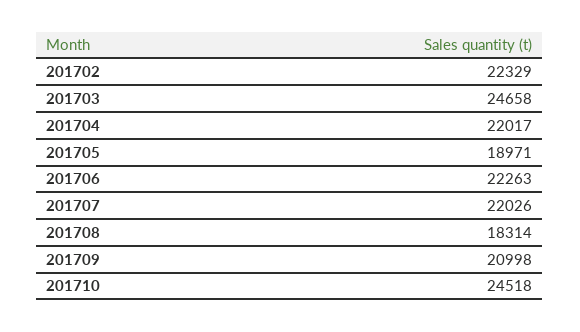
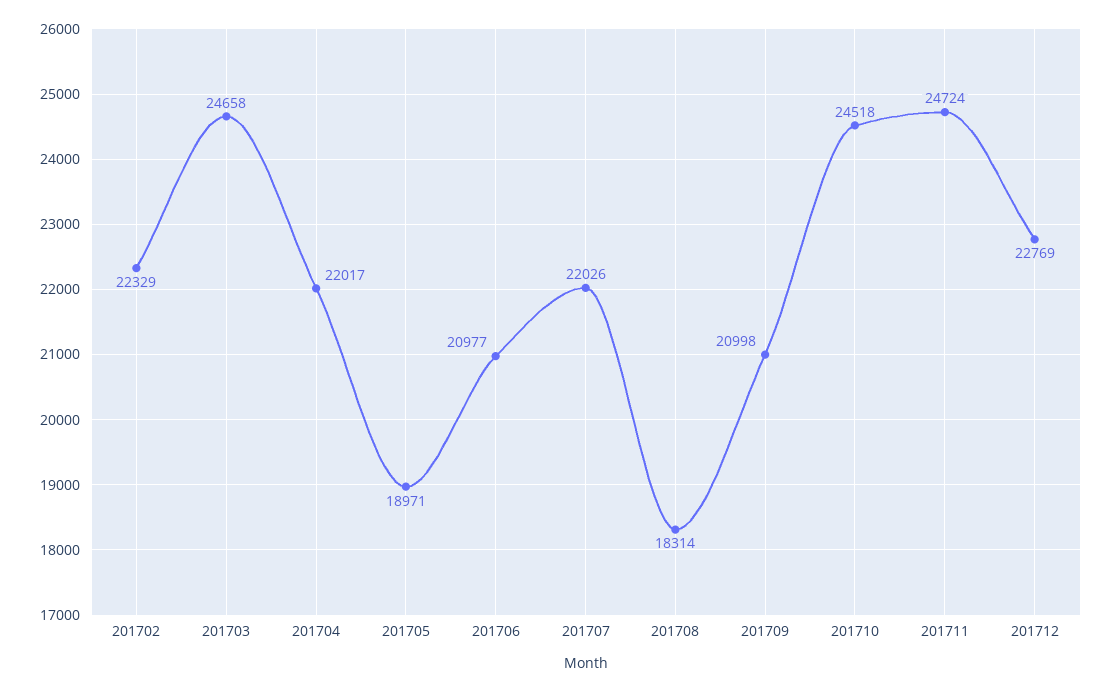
201706: 22263 -> 20977
201711: none -> 24724
201712: none -> 22769

